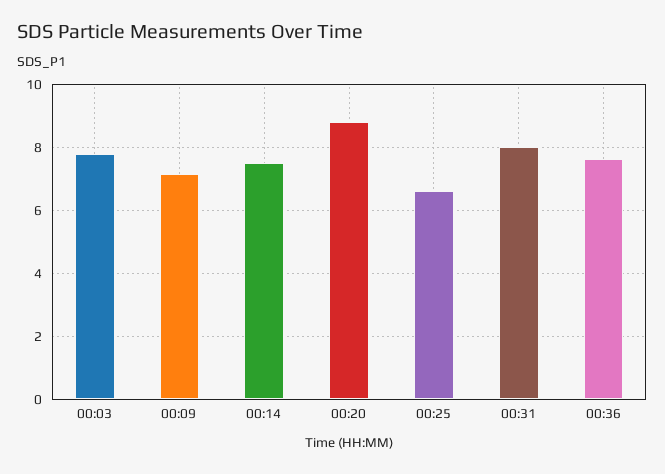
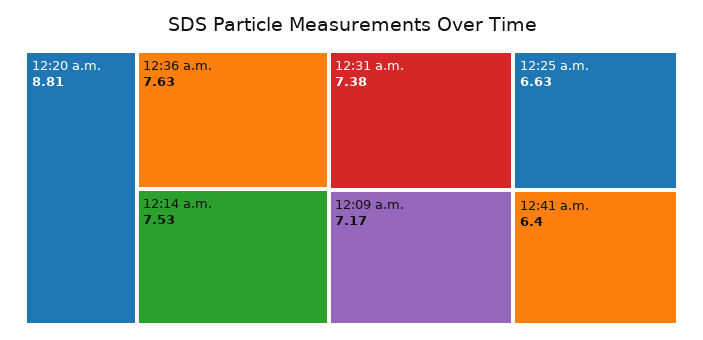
00:03: 7.8 -> none
00:31: 8 -> 7.38
12:41 a.m.: none -> 6.4

